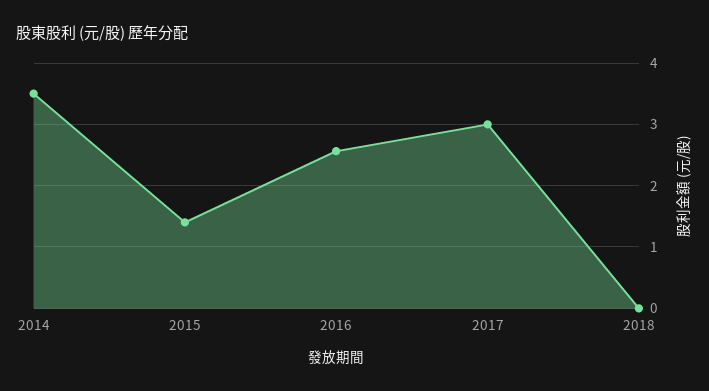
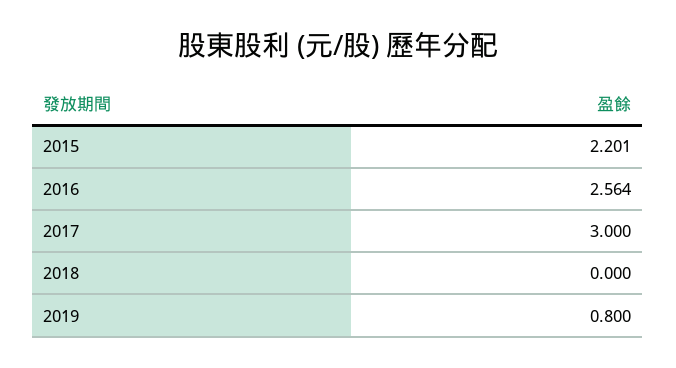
2014: 3.5 -> none
2015: 1.4 -> 2.201
2019: none -> 0.8

